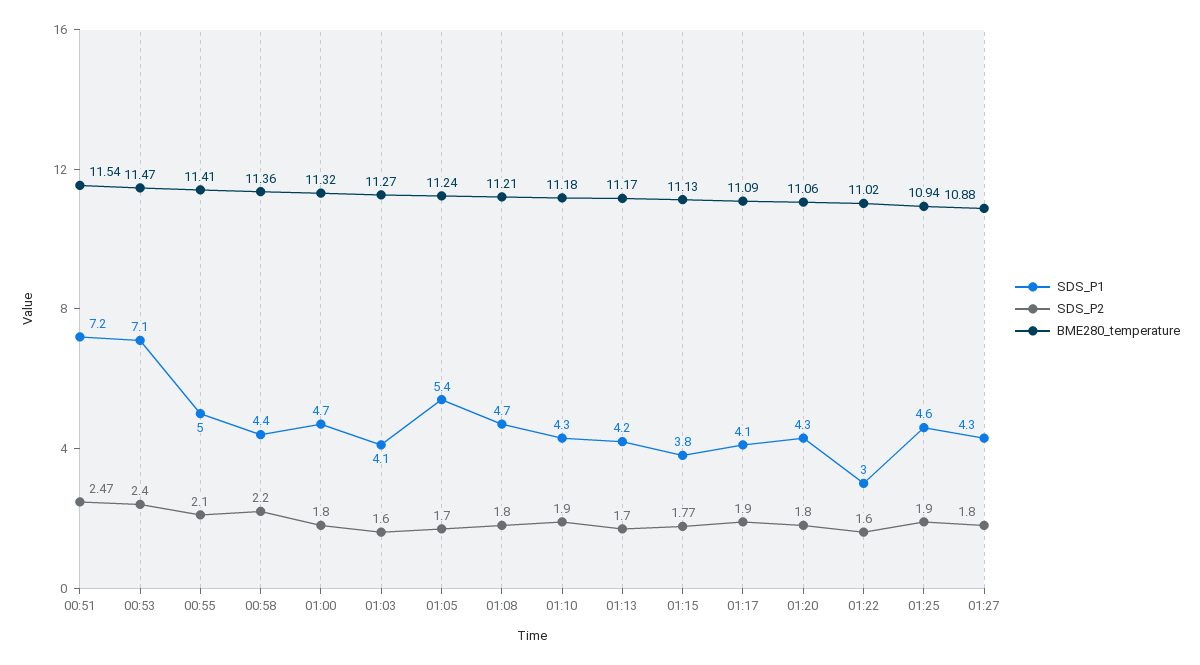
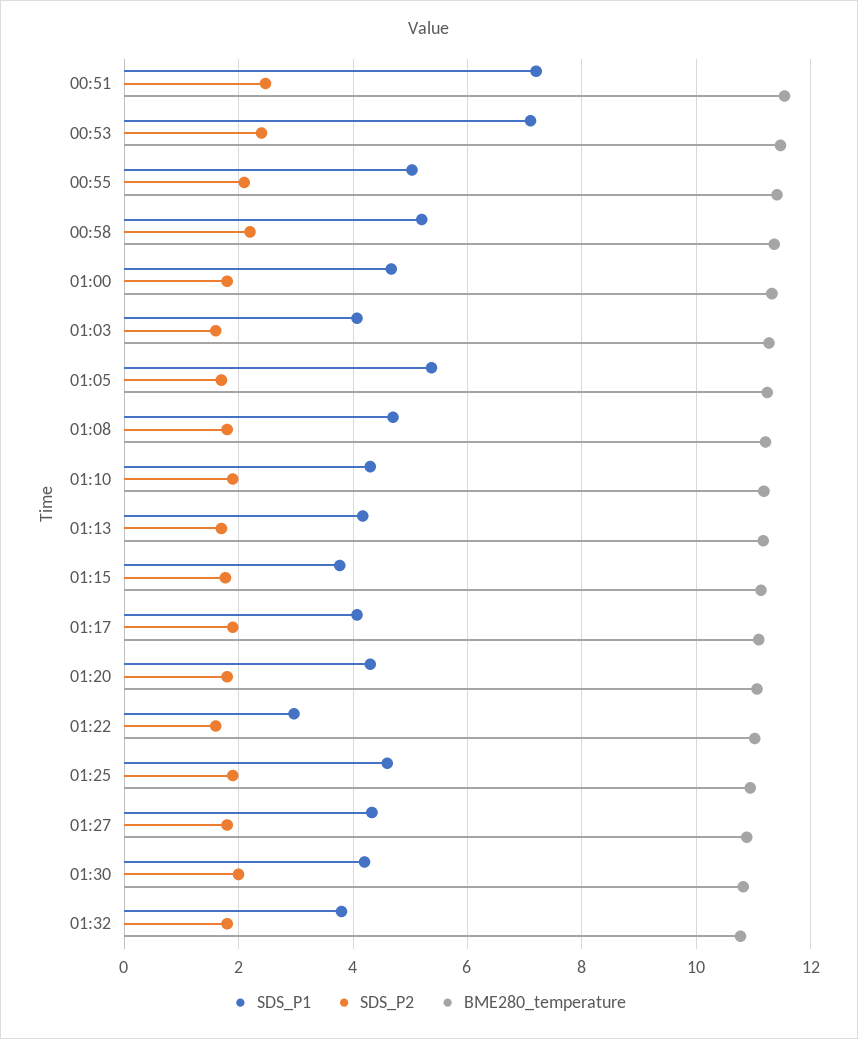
SDS_P1, 00:58: 4.4 -> 5.2
SDS_P1, 01:30: none -> 4.2
SDS_P2, 01:30: none -> 2
BME280_temperature, 01:30: none -> 10.8
SDS_P1, 01:32: none -> 3.8
SDS_P2, 01:32: none -> 1.8
BME280_temperature, 01:32: none -> 10.8

